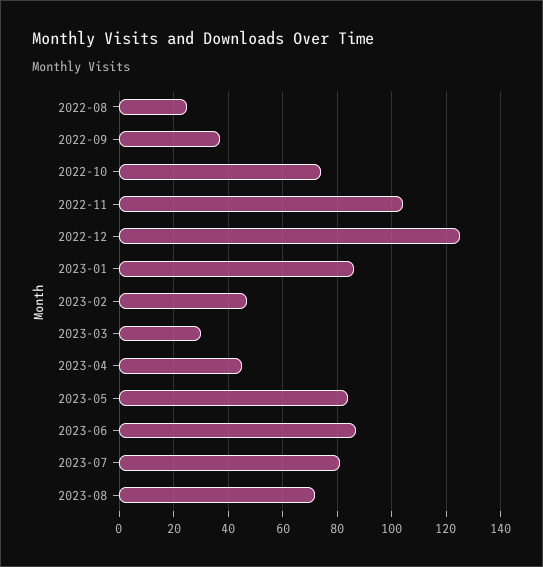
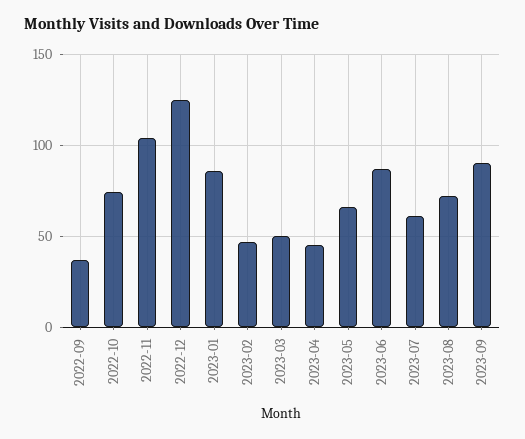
2022-08: 25 -> none
2023-03: 30 -> 50
2023-05: 85 -> 65
2023-07: 80 -> 60
2023-09: none -> 90

